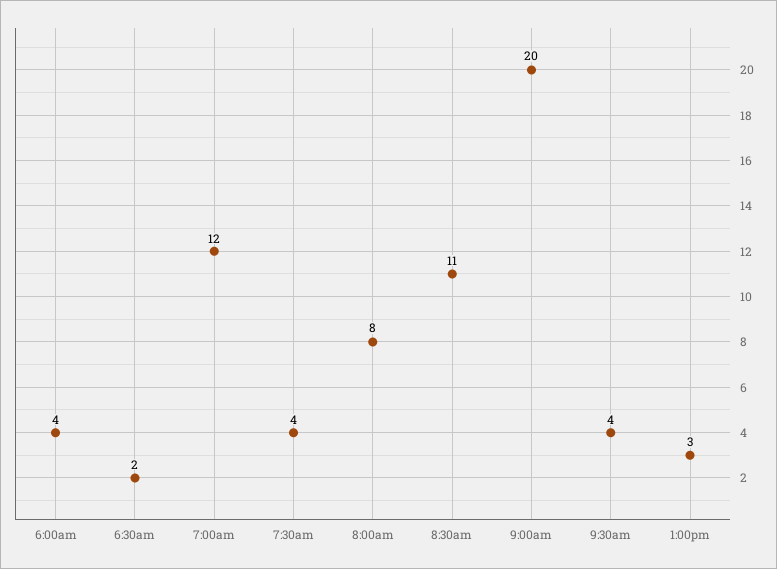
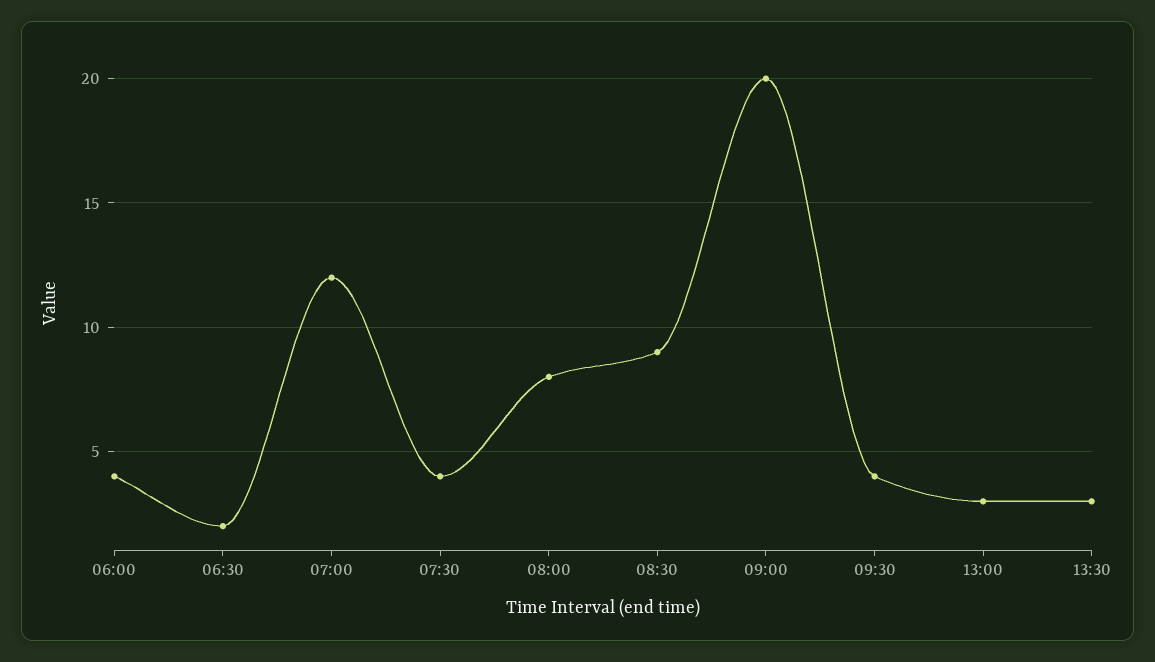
8:30am: 11 -> 9
13:30: none -> 3

